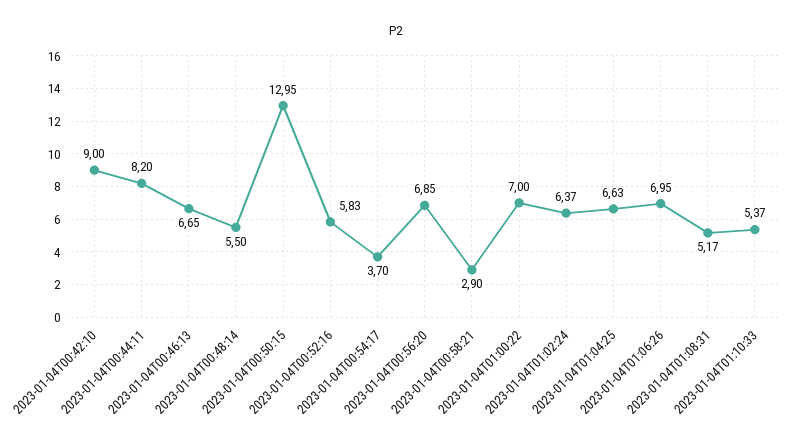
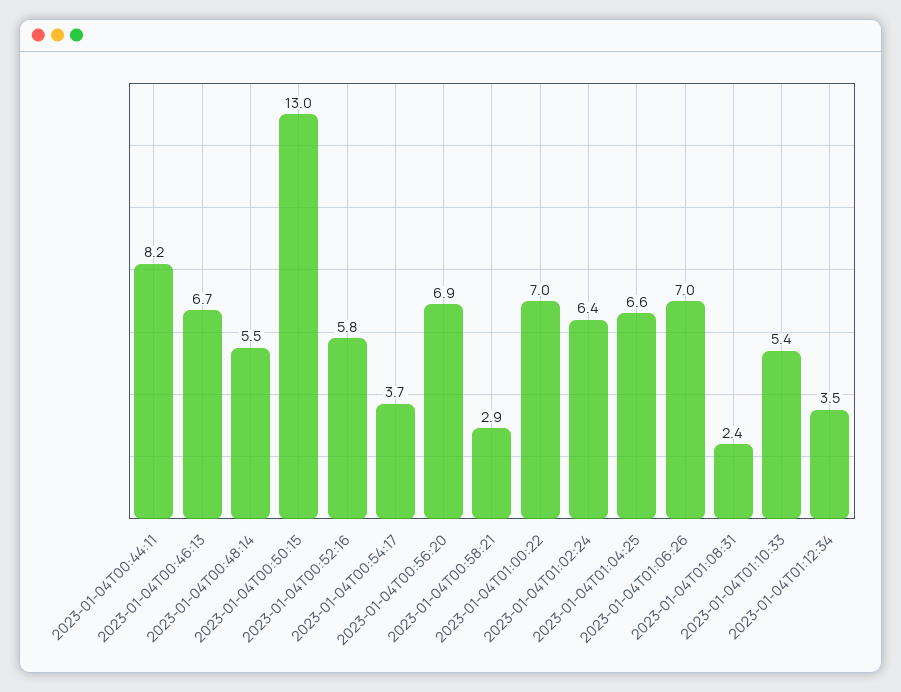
2023-01-04T00:42:10: 9 -> none
2023-01-04T01:08:31: 5.17 -> 2.4
2023-01-04T01:12:34: none -> 3.5

